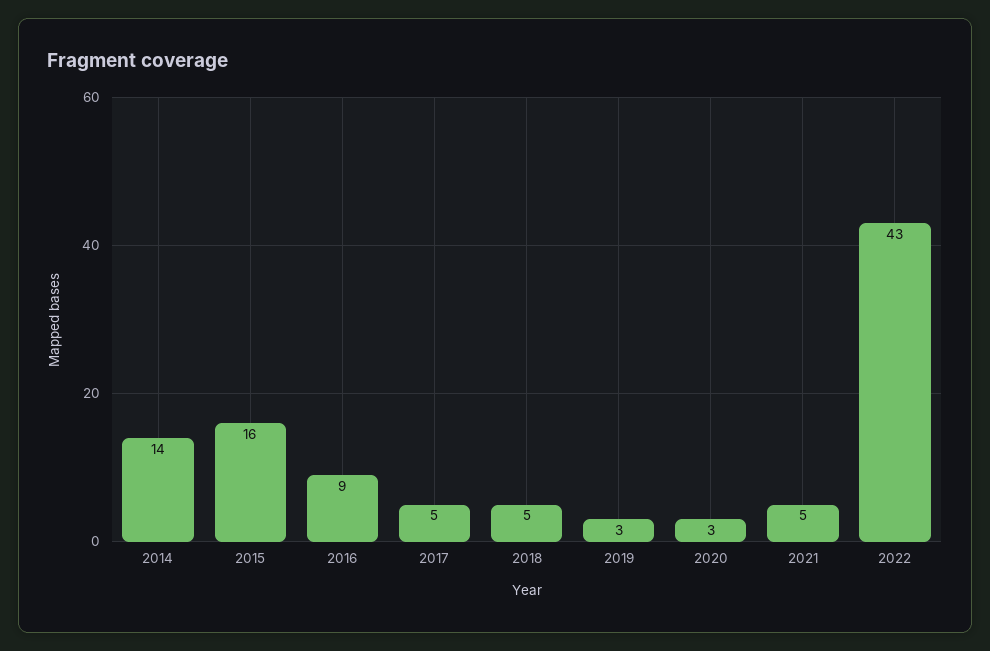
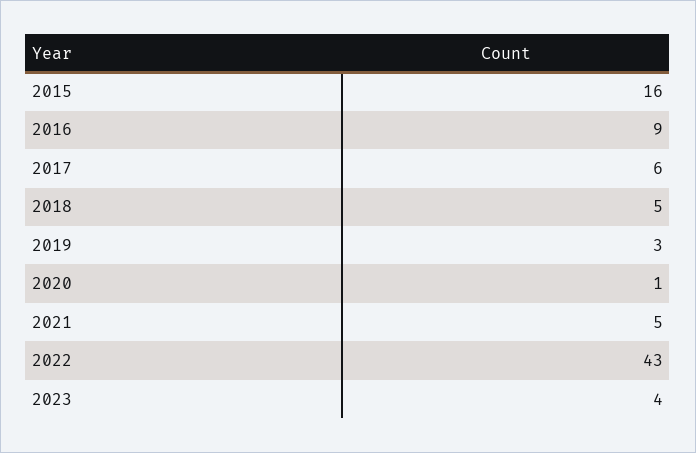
2014: 14 -> none
2017: 5 -> 6
2020: 3 -> 1
2023: none -> 4

